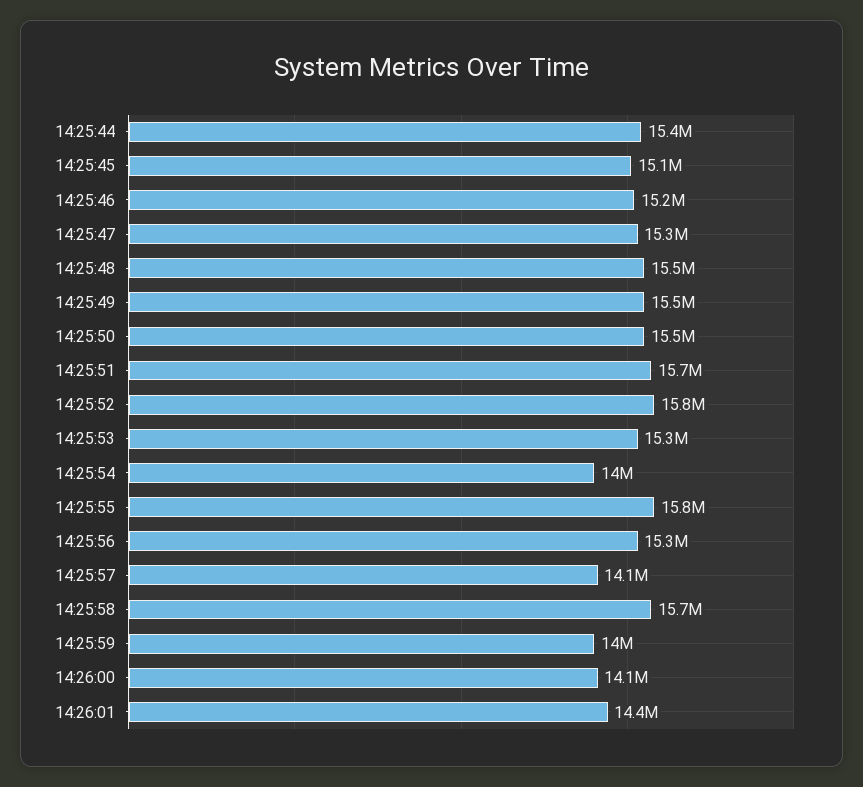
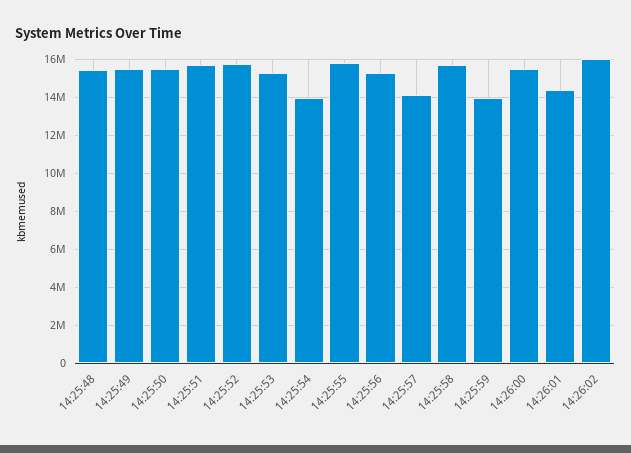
14:25:44: 15400000 -> none
14:25:45: 15100000 -> none
14:25:46: 15200000 -> none
14:25:47: 15300000 -> none
14:26:00: 14100000 -> 15500000
14:26:02: none -> 16000000

